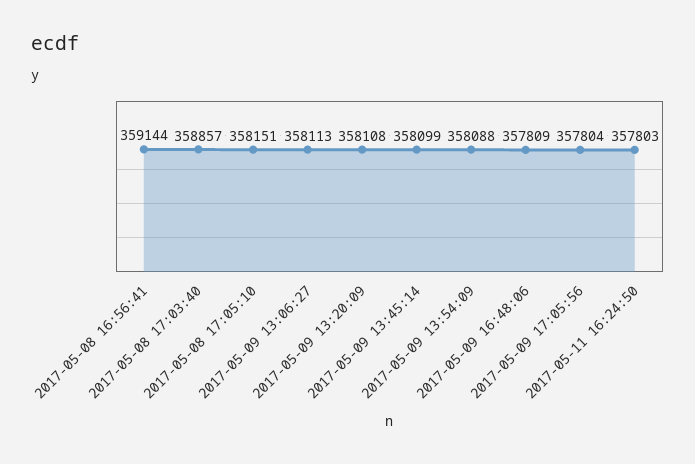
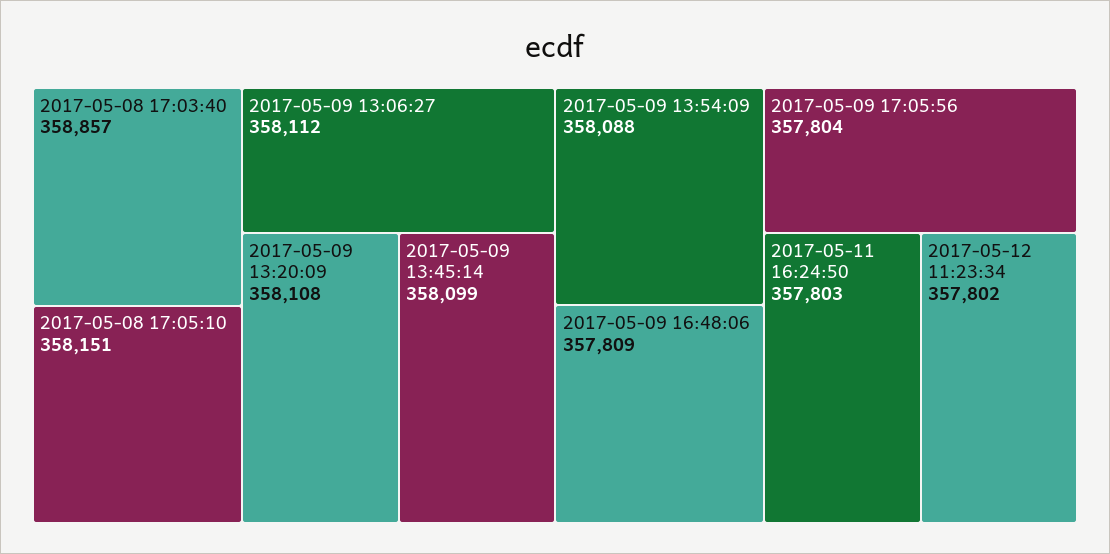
2017-05-08 16:56:41: 359144 -> none
2017-05-09 13:06:27: 358113 -> 358112
2017-05-12 11:23:34: none -> 357802

